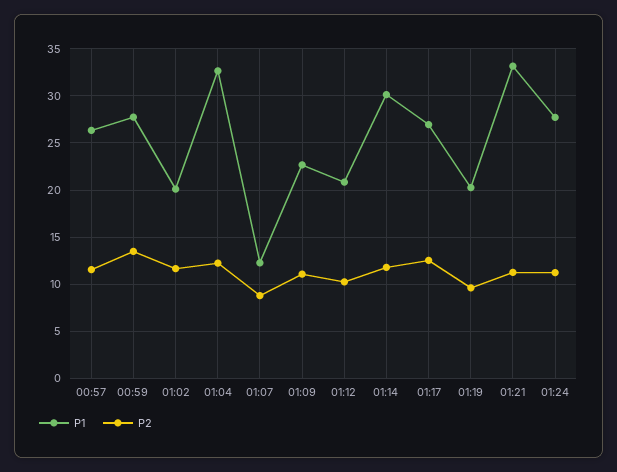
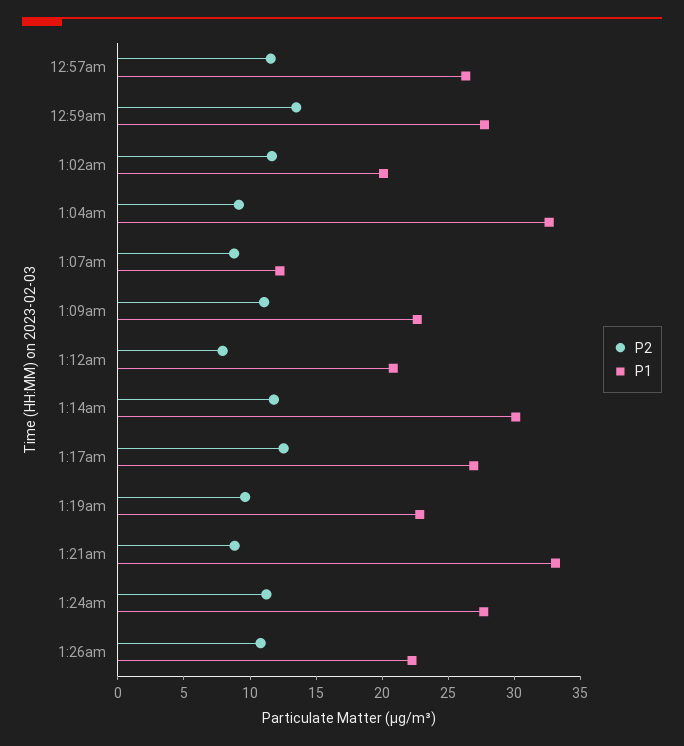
P2, 01:04: 12 -> 9
P2, 01:12: 10 -> 8
P1, 01:19: 20 -> 23
P2, 01:21: 11 -> 9
P2, 1:26am: none -> 11
P1, 1:26am: none -> 22

